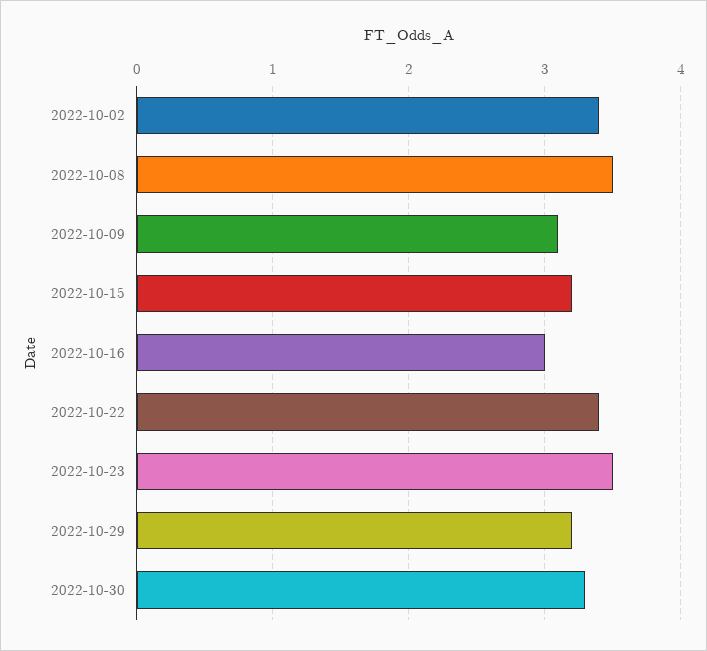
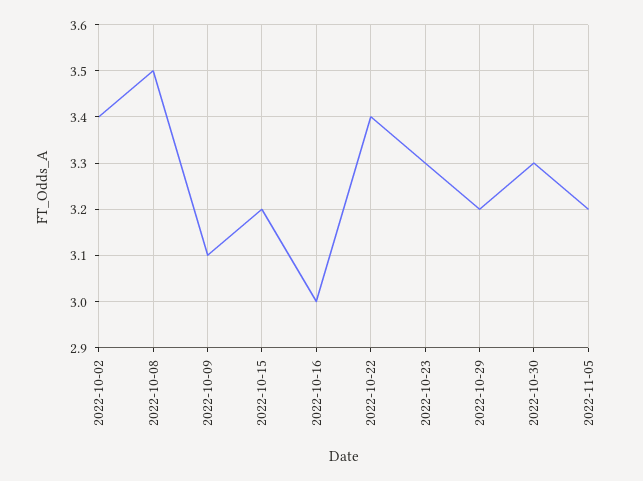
2022-10-23: 3.5 -> 3.3
2022-11-05: none -> 3.2

